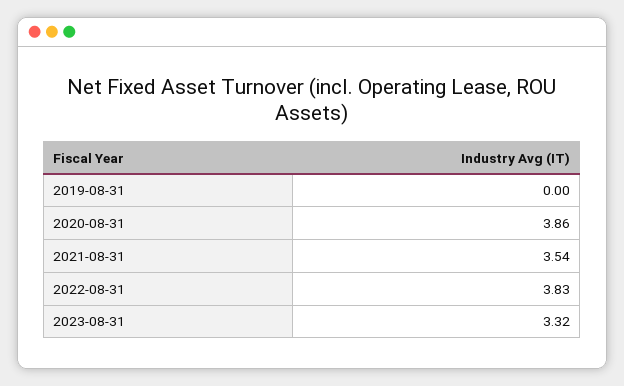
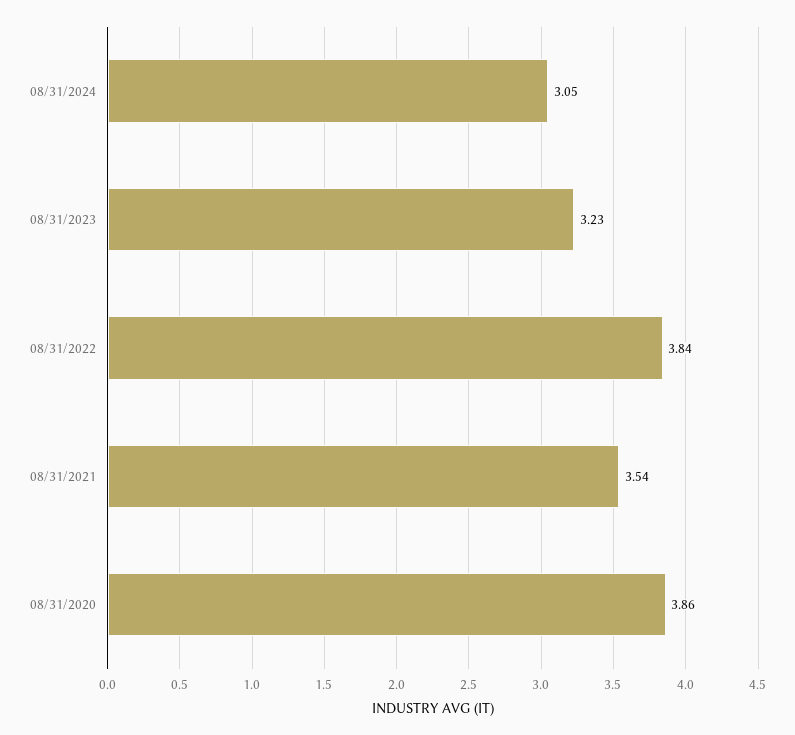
2019-08-31: 0 -> none
2022-08-31: 3.83 -> 3.84
2023-08-31: 3.32 -> 3.23
08/31/2024: none -> 3.05

